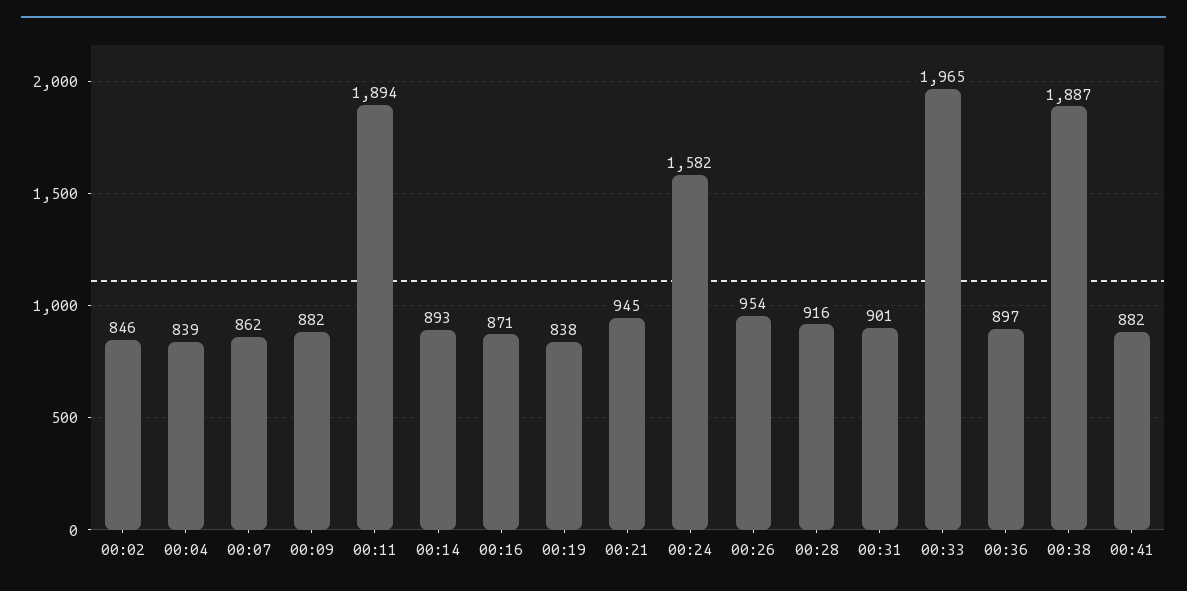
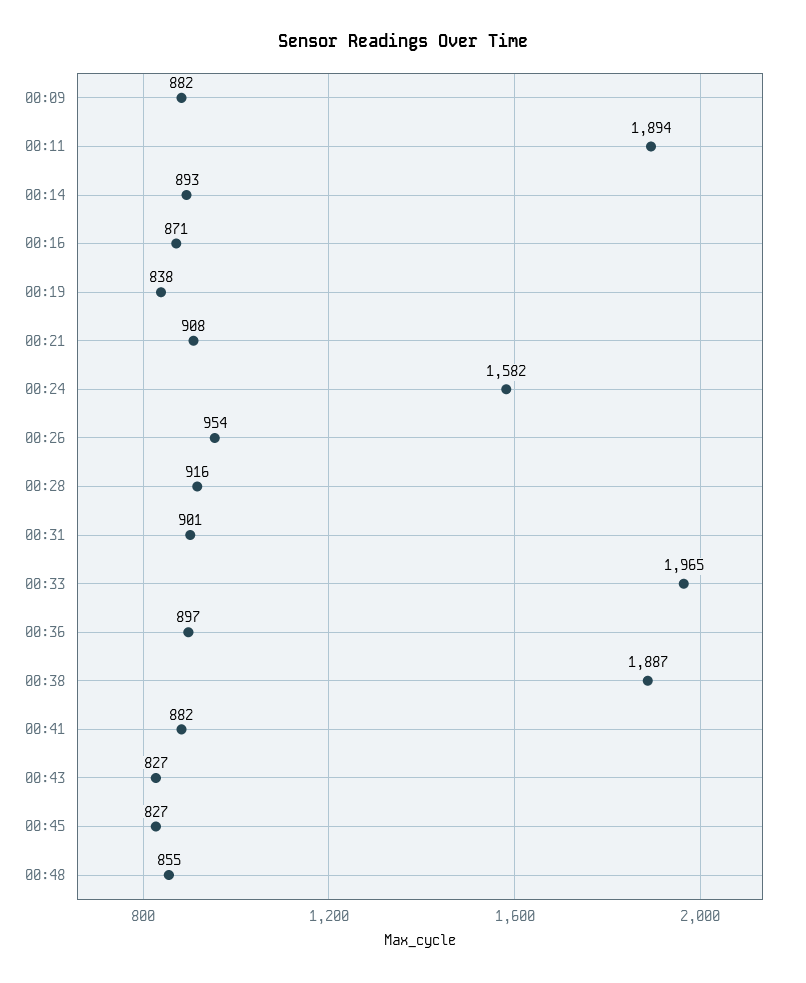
00:02: 846 -> none
00:04: 839 -> none
00:07: 862 -> none
00:21: 945 -> 908
00:43: none -> 827
00:45: none -> 827
00:48: none -> 855

